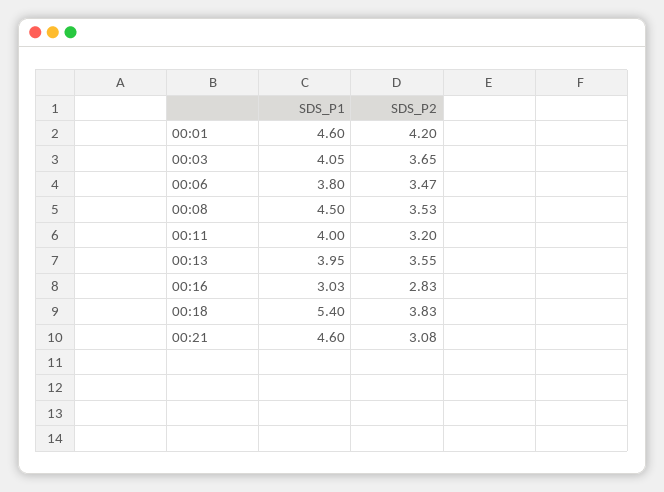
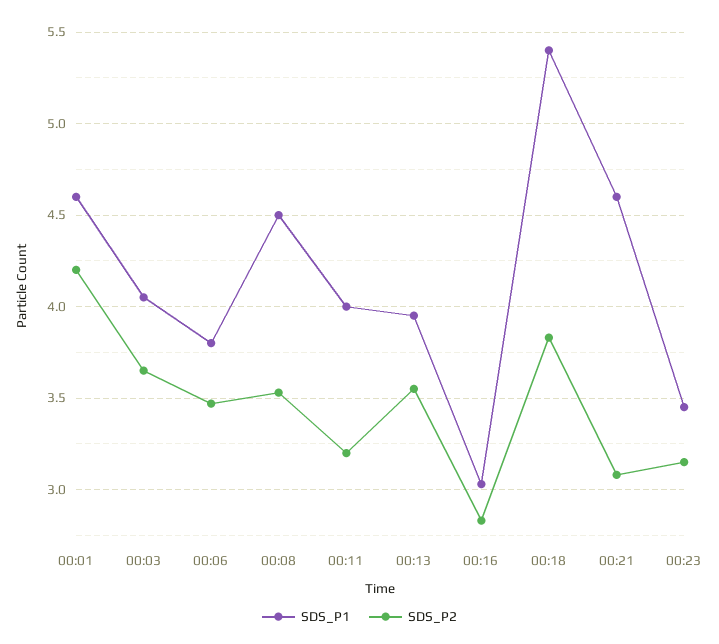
SDS_P1, 00:23: none -> 3.45
SDS_P2, 00:23: none -> 3.15

